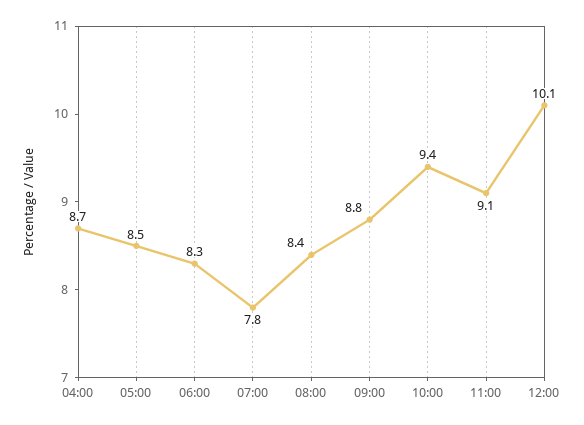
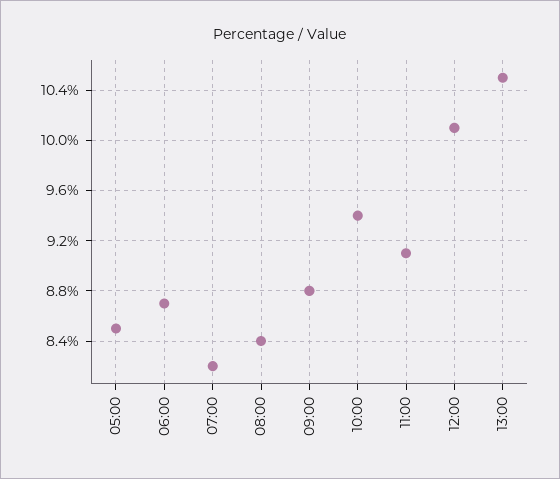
04:00: 8.7 -> none
06:00: 8.3 -> 8.7
07:00: 7.8 -> 8.2
13:00: none -> 10.5

